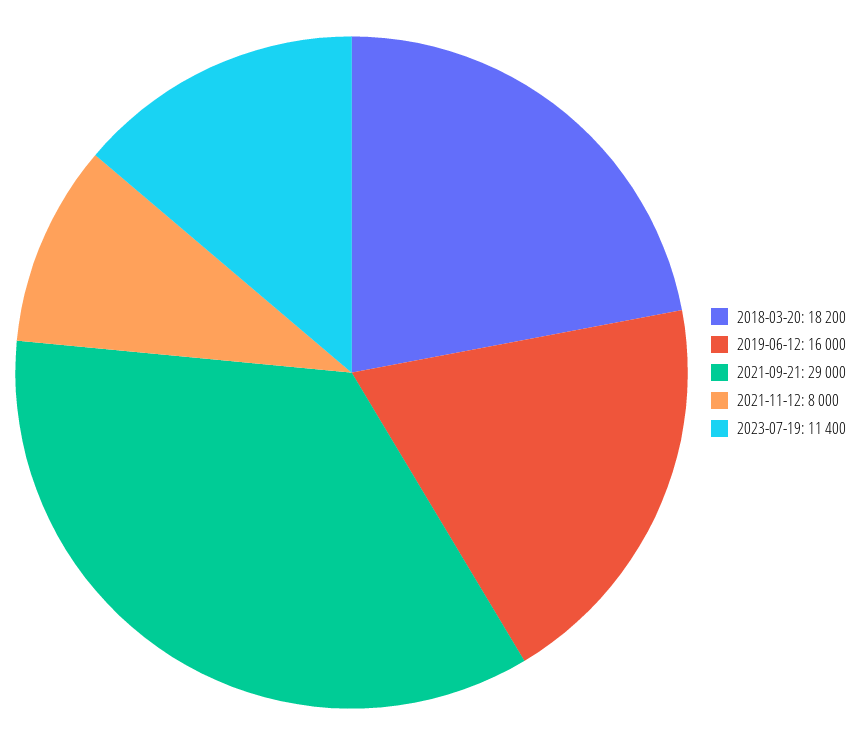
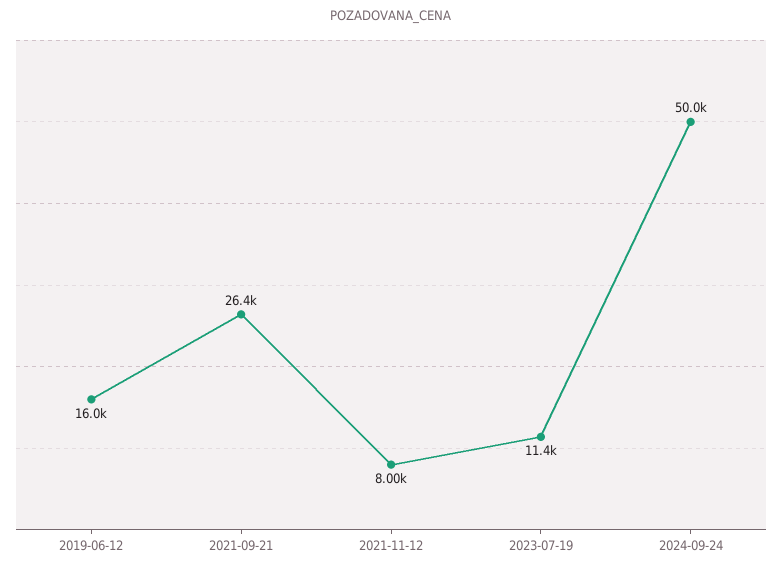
2018-03-20: 18200 -> none
2021-09-21: 29000 -> 26400
2024-09-24: none -> 50000

